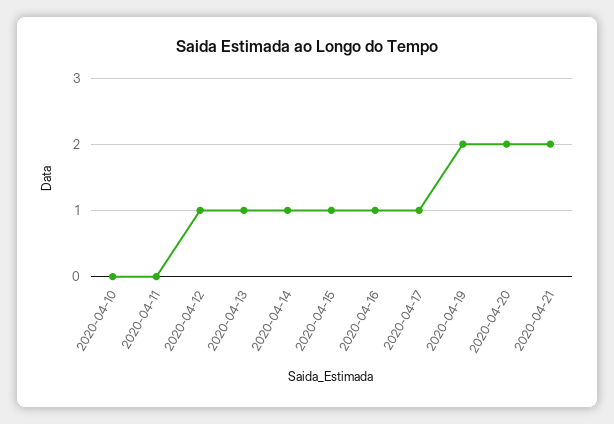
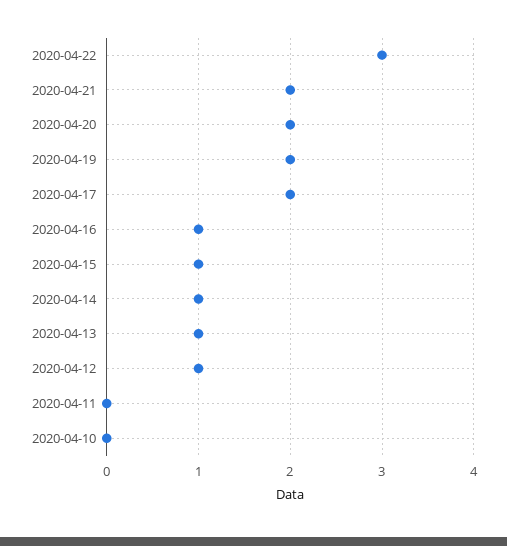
2020-04-17: 1 -> 2
2020-04-22: none -> 3

